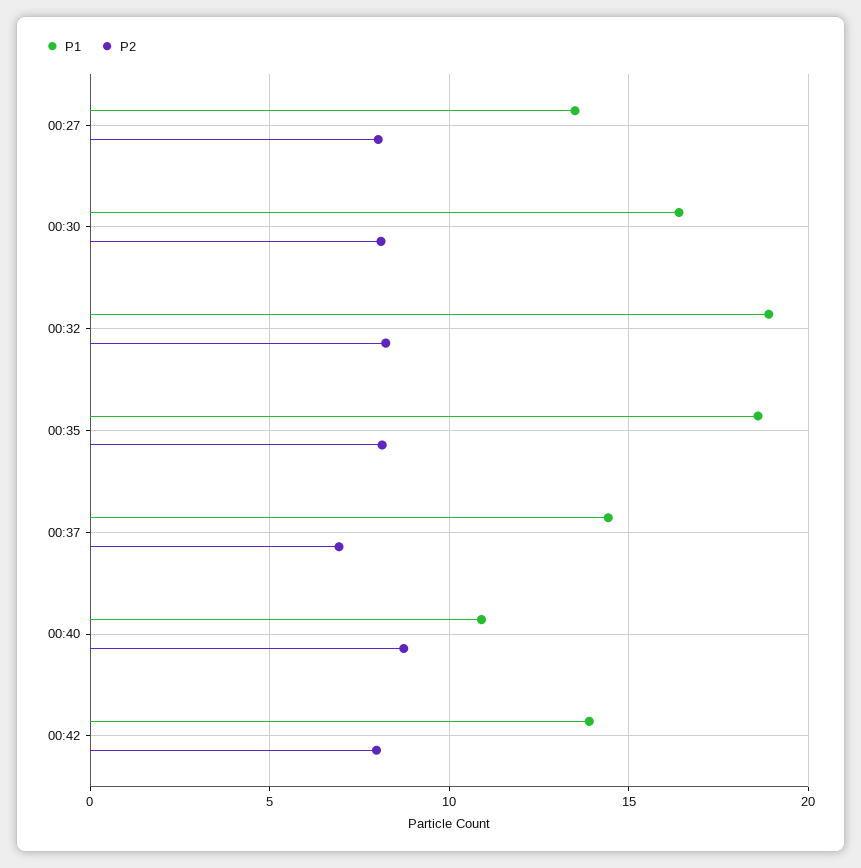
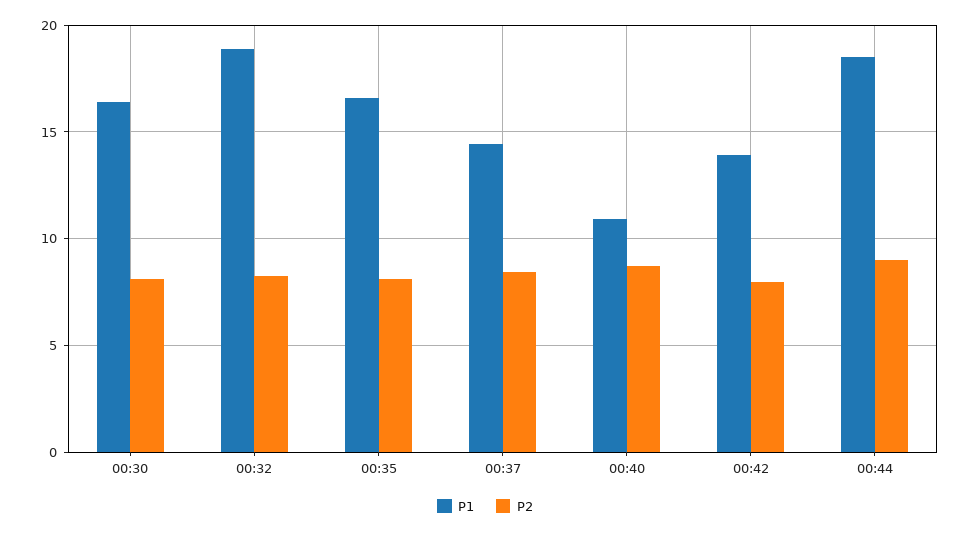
P1, 00:27: 13.5 -> none
P2, 00:27: 8 -> none
P1, 00:35: 18.5 -> 16.5
P2, 00:37: 7 -> 8.5
P1, 00:44: none -> 18.5
P2, 00:44: none -> 9

